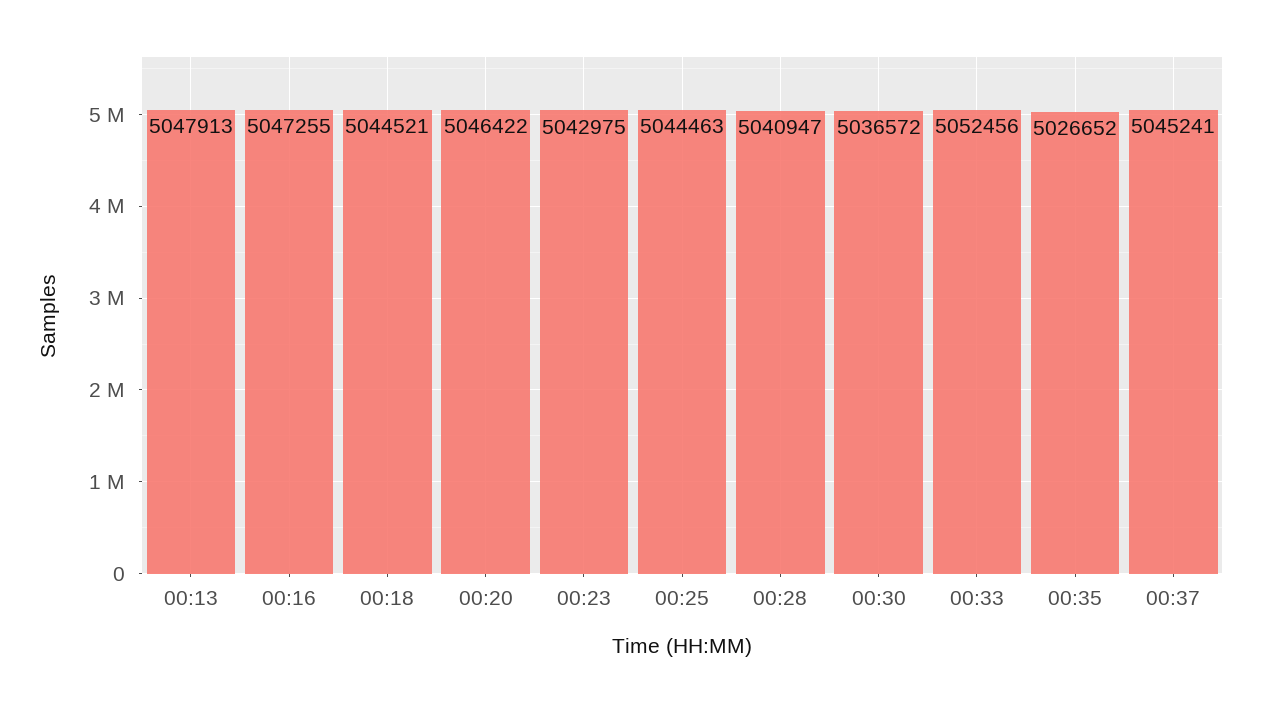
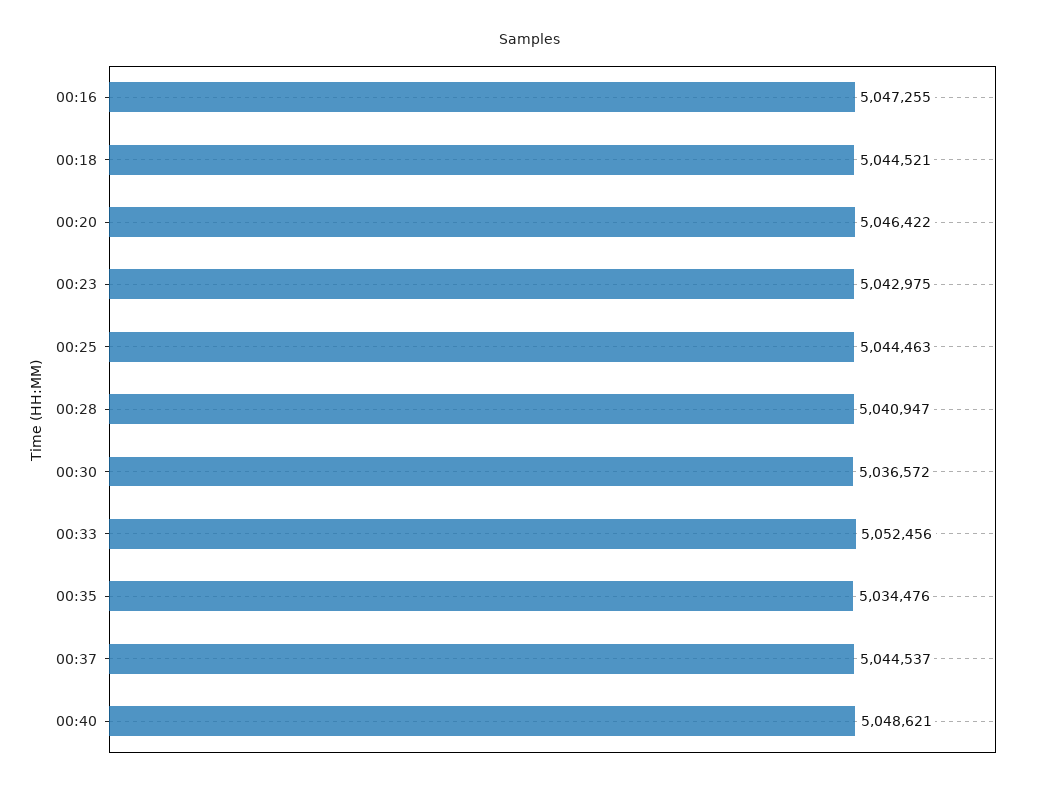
00:13: 5047913 -> none
00:35: 5026652 -> 5034476
00:37: 5045241 -> 5044537
00:40: none -> 5048621

